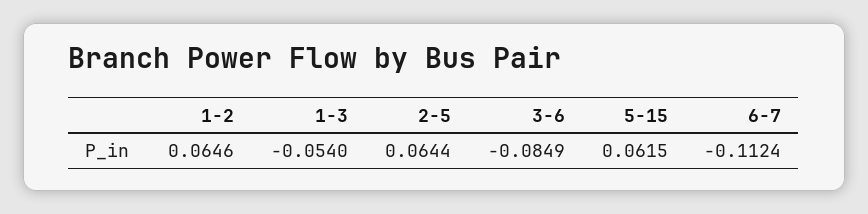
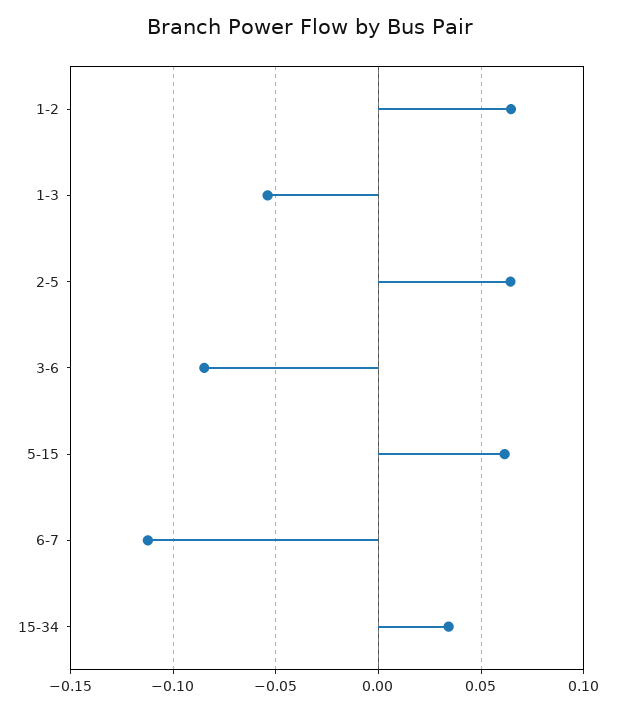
15-34: none -> 0.035

